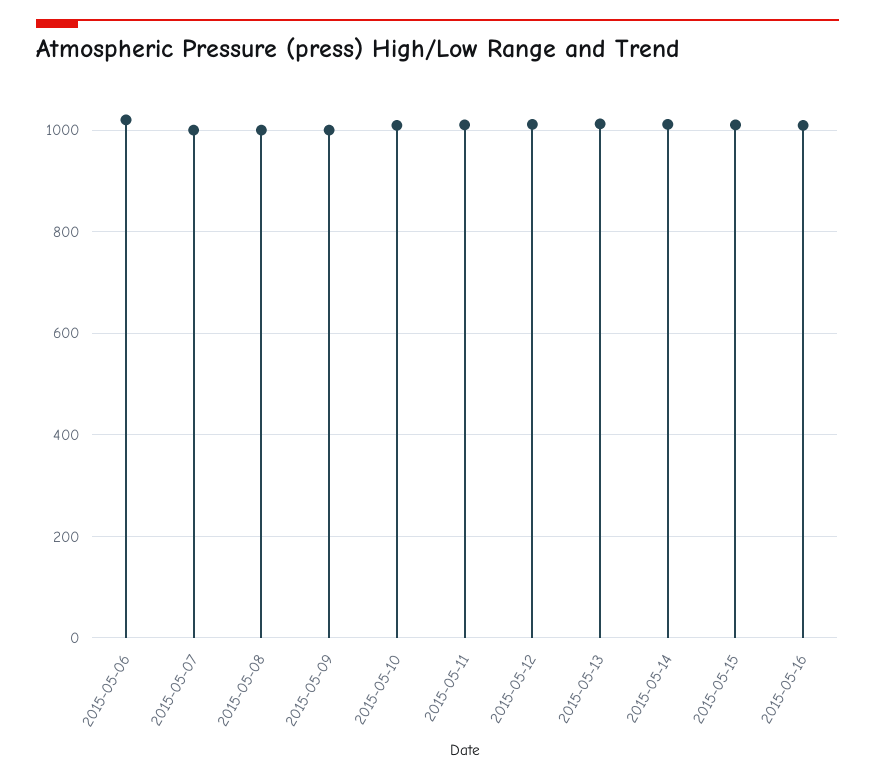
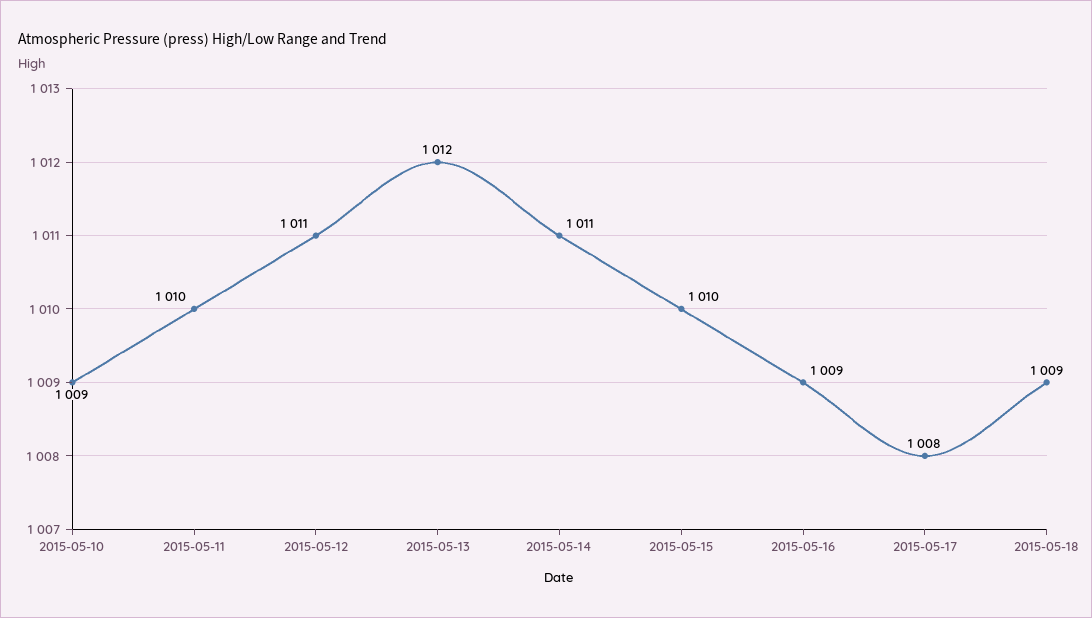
2015-05-06: 1020 -> none
2015-05-07: 1000 -> none
2015-05-08: 1000 -> none
2015-05-09: 1000 -> none
2015-05-17: none -> 1008
2015-05-18: none -> 1009

